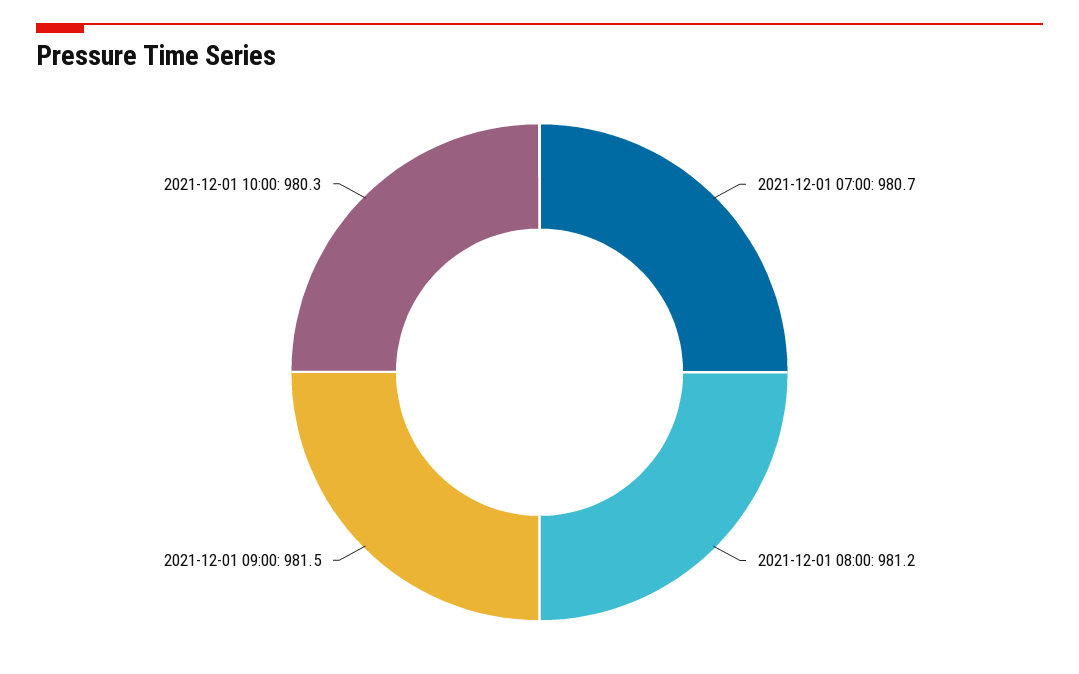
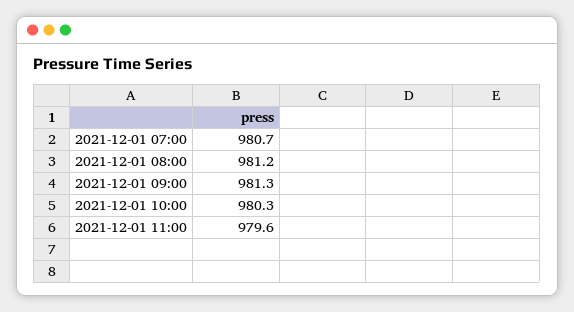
2021-12-01 09:00: 981.5 -> 981.3
2021-12-01 11:00: none -> 979.6

